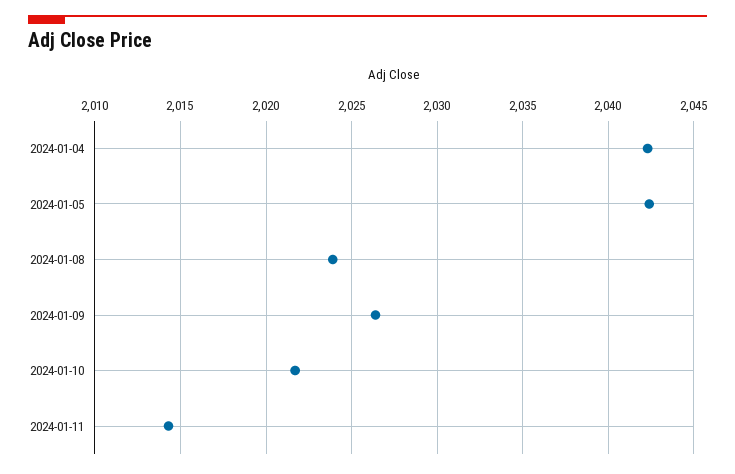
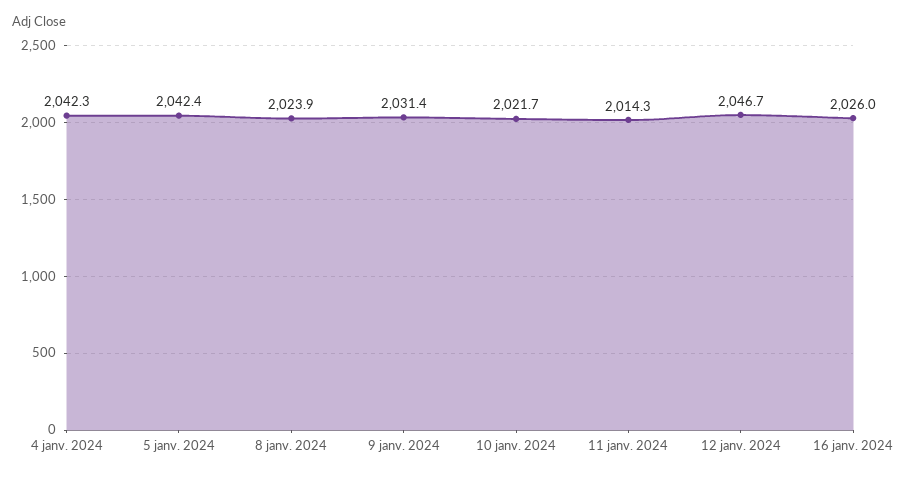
2024-01-09: 2026.5 -> 2031.4
12 janv. 2024: none -> 2046.7
16 janv. 2024: none -> 2026

